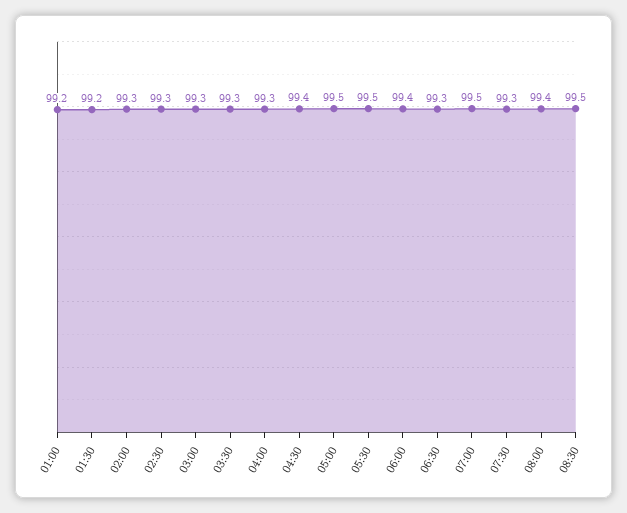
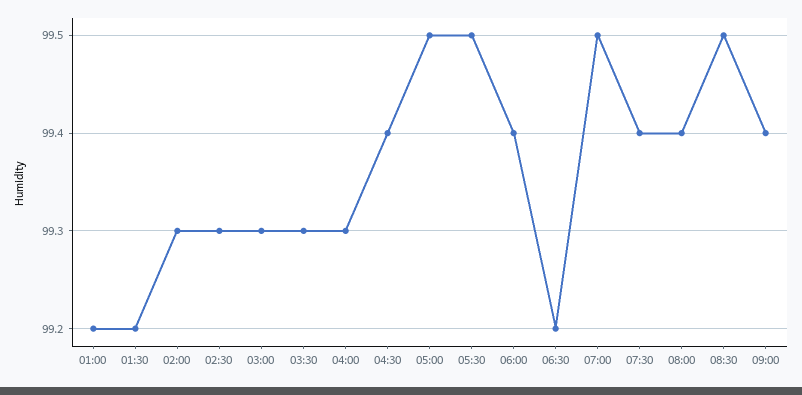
06:30: 99.3 -> 99.2
07:30: 99.3 -> 99.4
09:00: none -> 99.4

